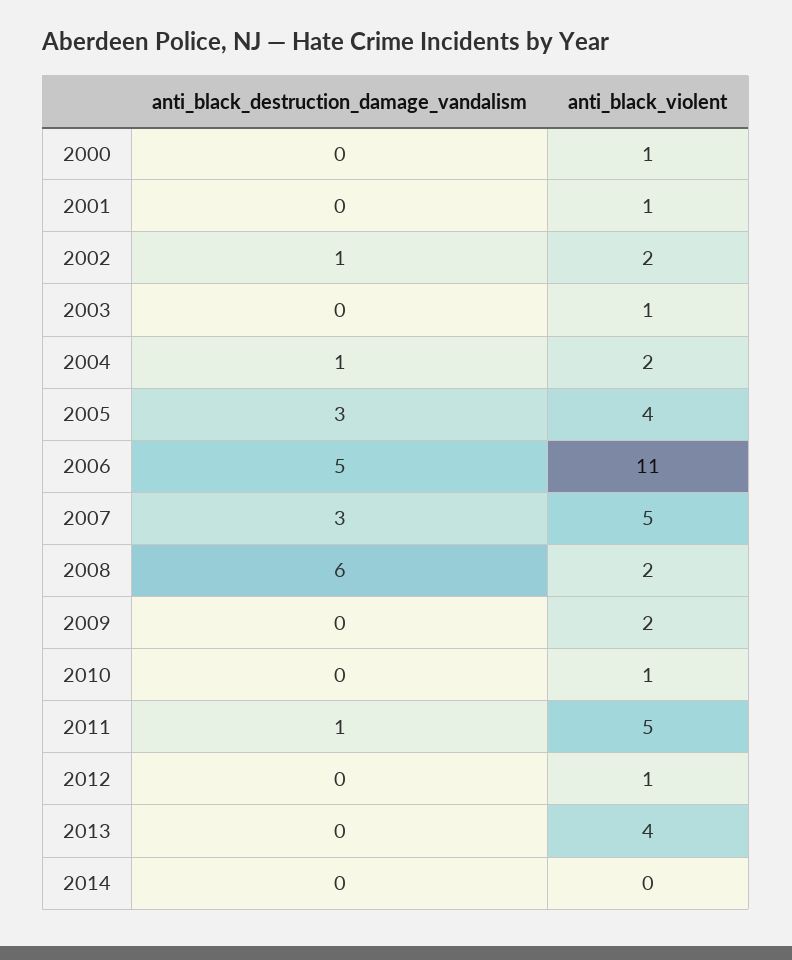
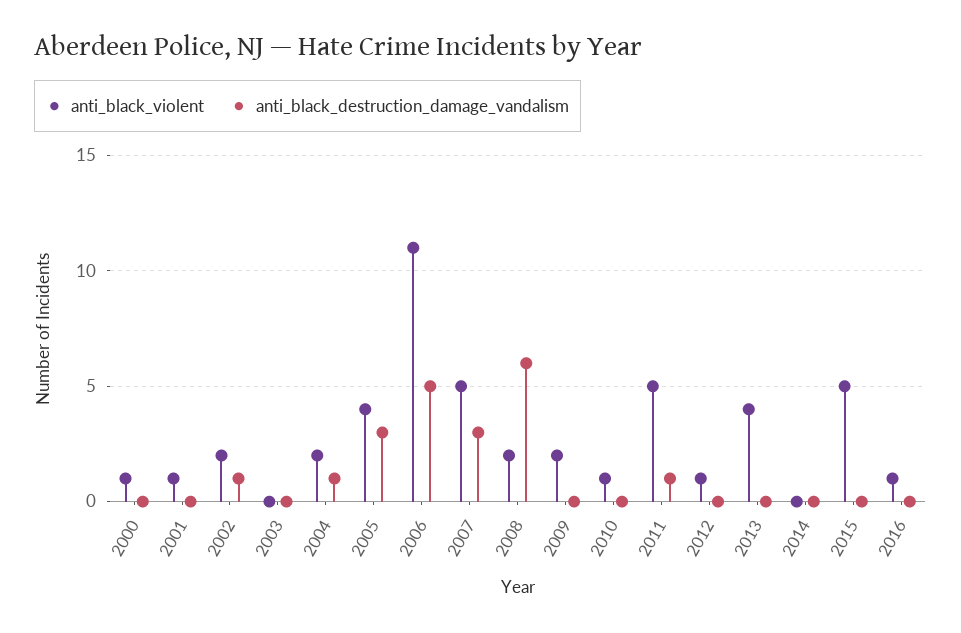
anti_black_violent, 2003: 1 -> 0
anti_black_violent, 2015: none -> 5
anti_black_destruction_damage_vandalism, 2015: none -> 0
anti_black_violent, 2016: none -> 1
anti_black_destruction_damage_vandalism, 2016: none -> 0

